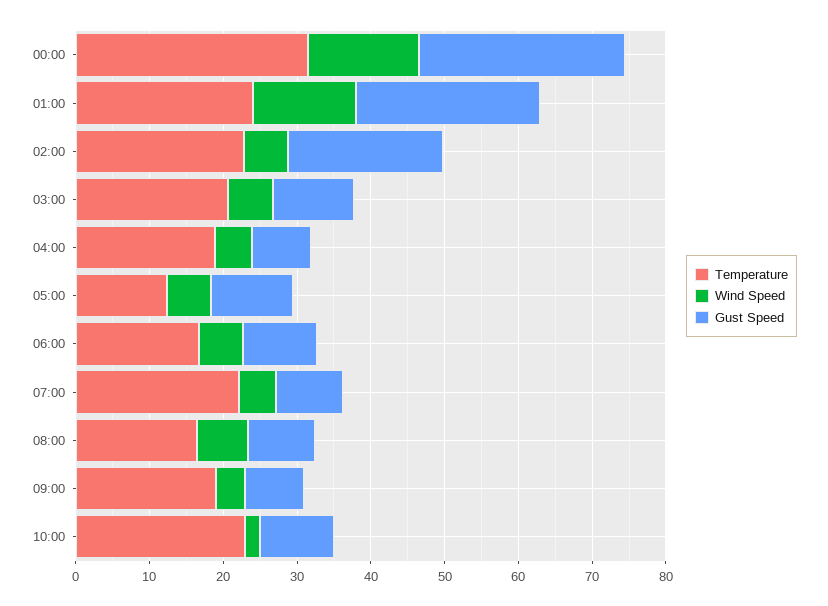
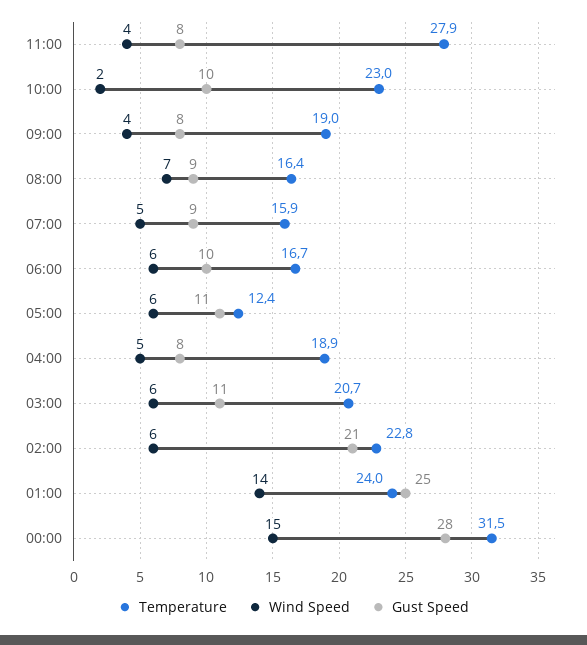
Temperature, 07:00: 22 -> 15.9
Temperature, 11:00: none -> 27.9
Wind Speed, 11:00: none -> 4
Gust Speed, 11:00: none -> 8

